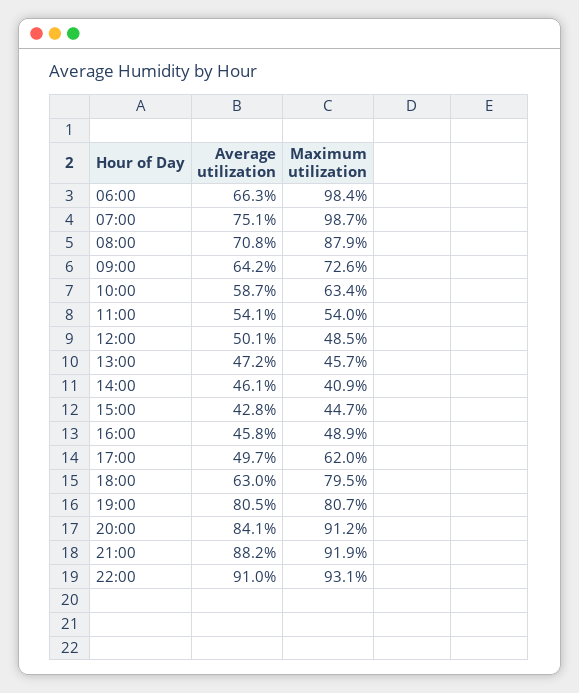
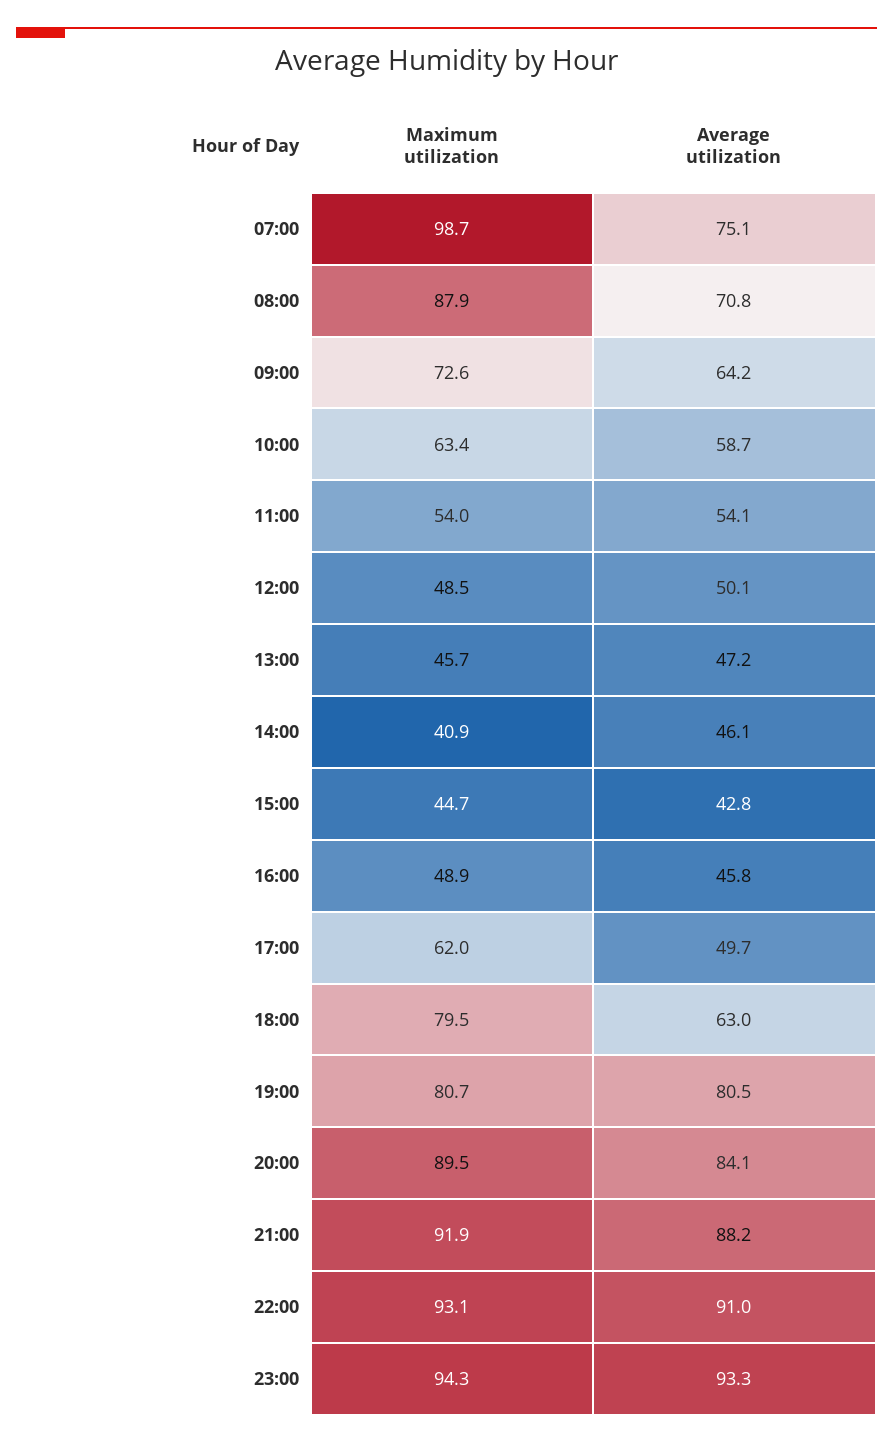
Average utilization, 06:00: 66.3 -> none
Maximum utilization, 06:00: 98.4 -> none
Maximum utilization, 20:00: 91.2 -> 89.5
Maximum utilization, 23:00: none -> 94.3
Average utilization, 23:00: none -> 93.3

